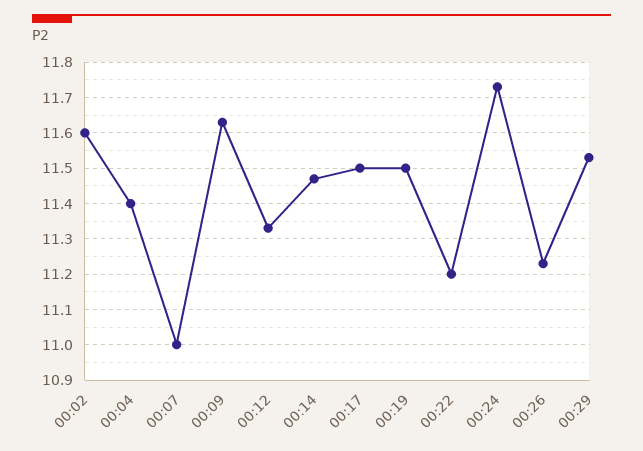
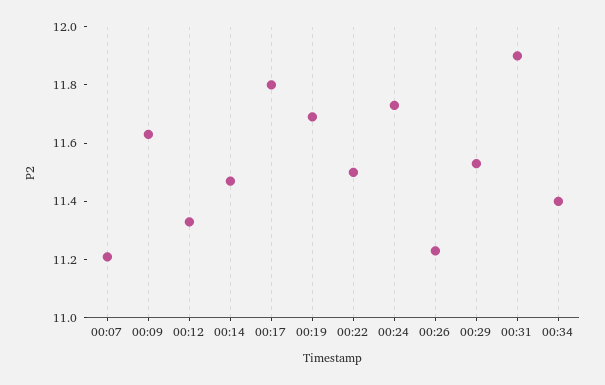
00:02: 11.6 -> none
00:04: 11.4 -> none
00:07: 11 -> 11.2
00:17: 11.5 -> 11.8
00:19: 11.5 -> 11.7
00:22: 11.2 -> 11.5
00:31: none -> 11.9
00:34: none -> 11.4

